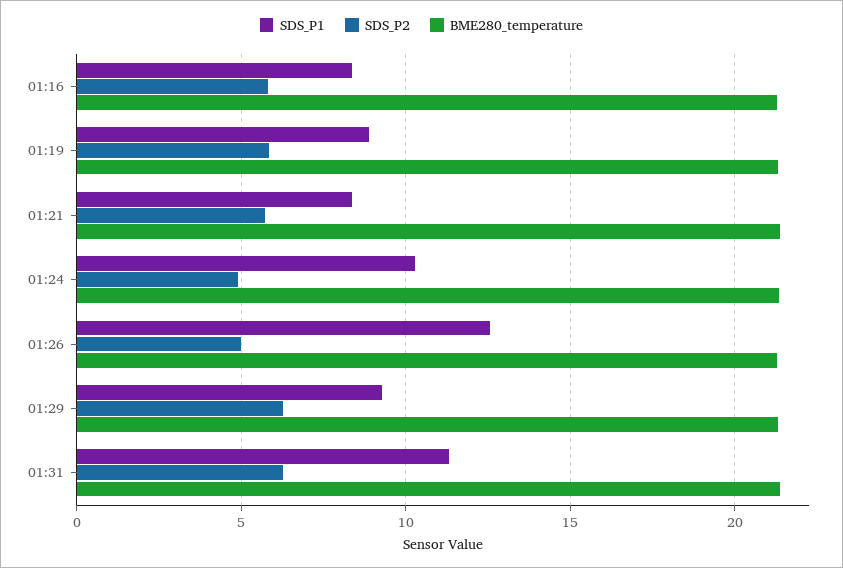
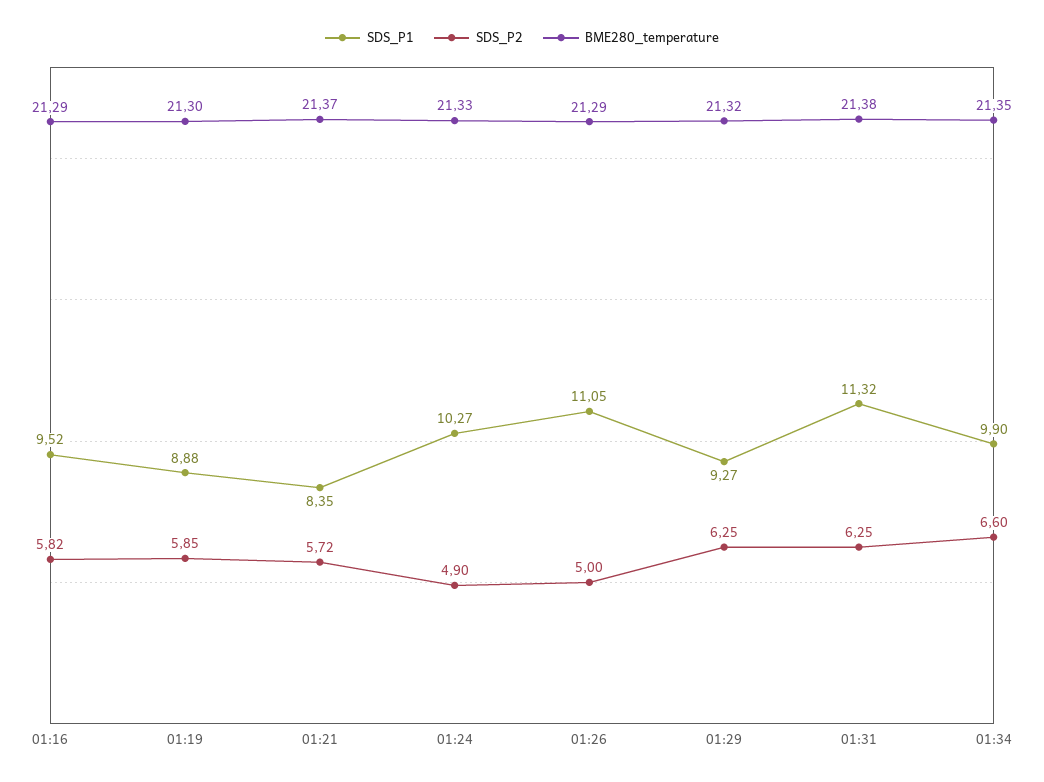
SDS_P1, 01:16: 8.5 -> 9.52
SDS_P1, 01:26: 12.5 -> 11.05
SDS_P1, 01:34: none -> 9.9
SDS_P2, 01:34: none -> 6.6
BME280_temperature, 01:34: none -> 21.35

